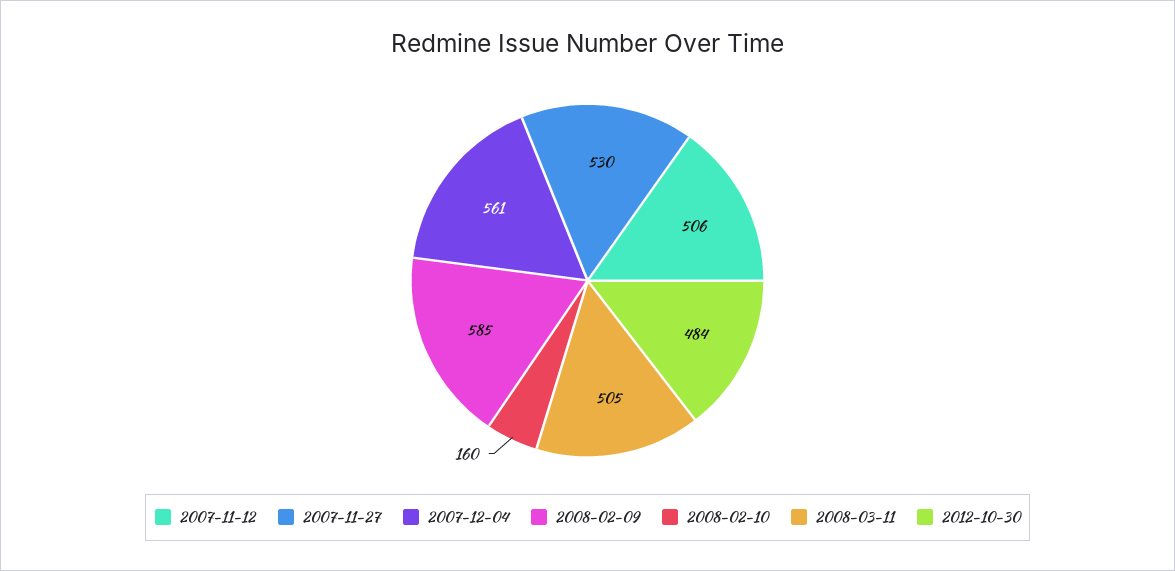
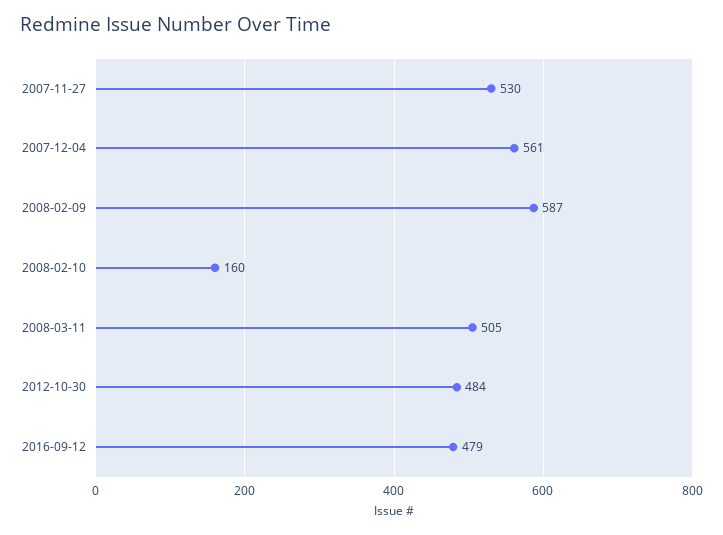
2007-11-12: 506 -> none
2008-02-09: 585 -> 587
2016-09-12: none -> 479

